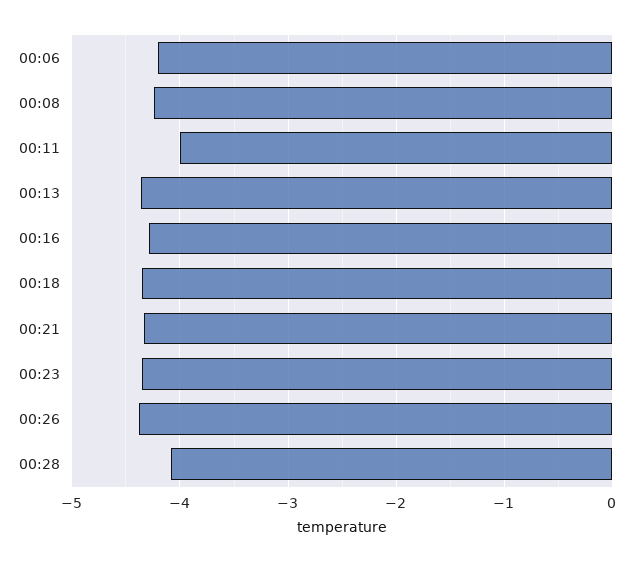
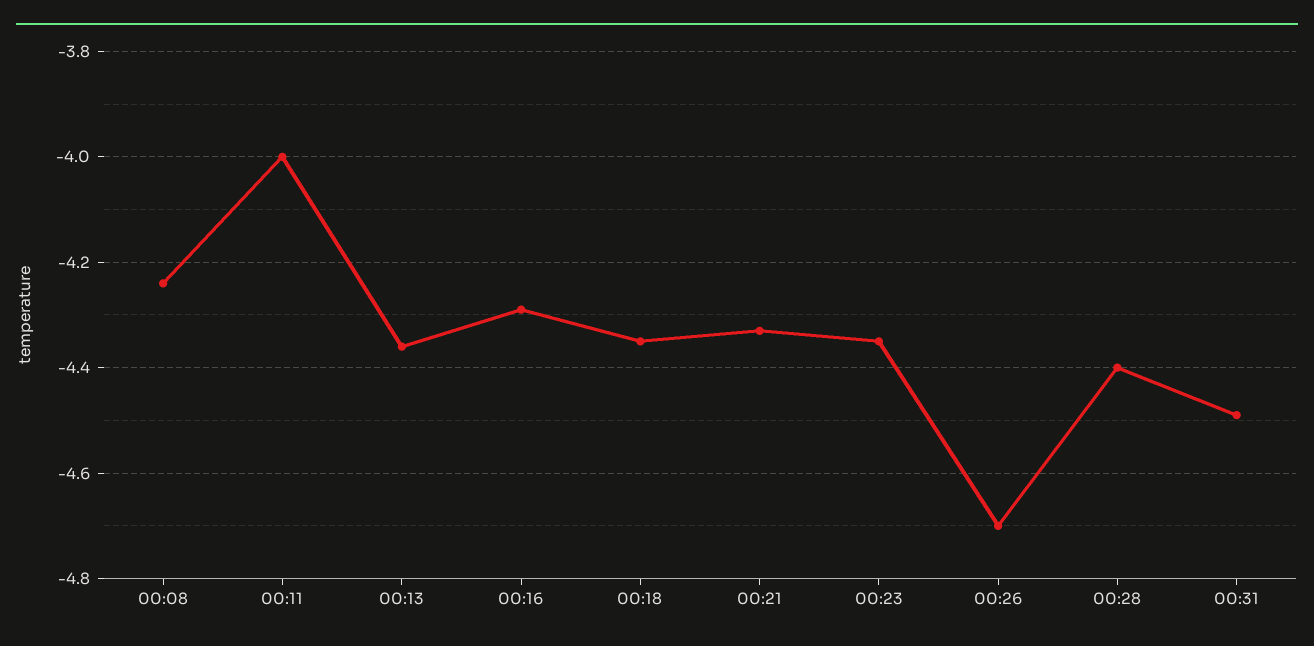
00:06: -4.2 -> none
00:26: -4.4 -> -4.7
00:28: -4.1 -> -4.4
00:31: none -> -4.5

